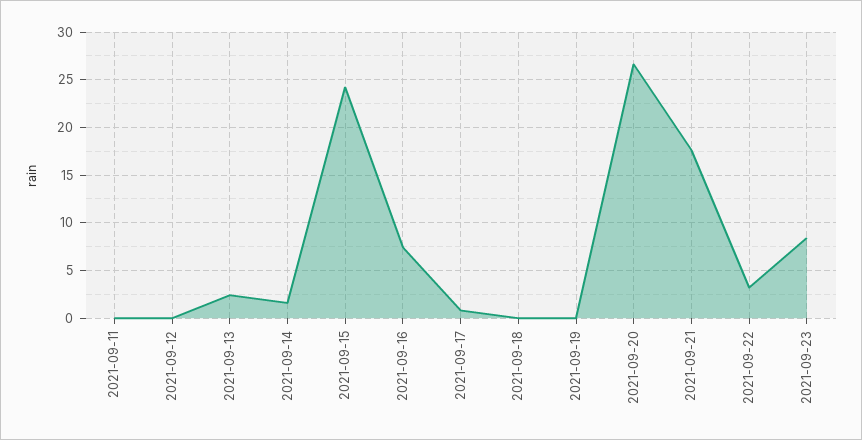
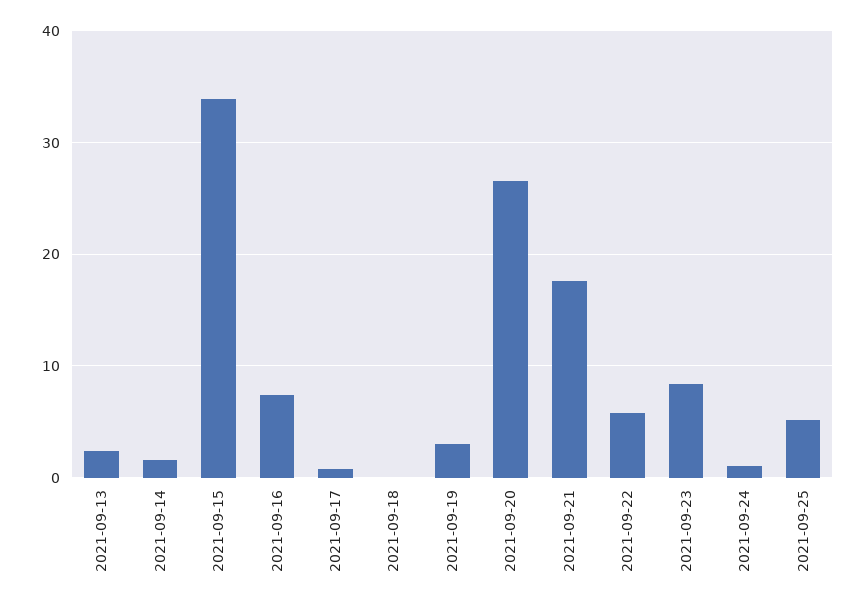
2021-09-11: 0 -> none
2021-09-12: 0 -> none
2021-09-15: 24 -> 34
2021-09-19: 0 -> 3
2021-09-22: 3 -> 6
2021-09-24: none -> 1
2021-09-25: none -> 5

